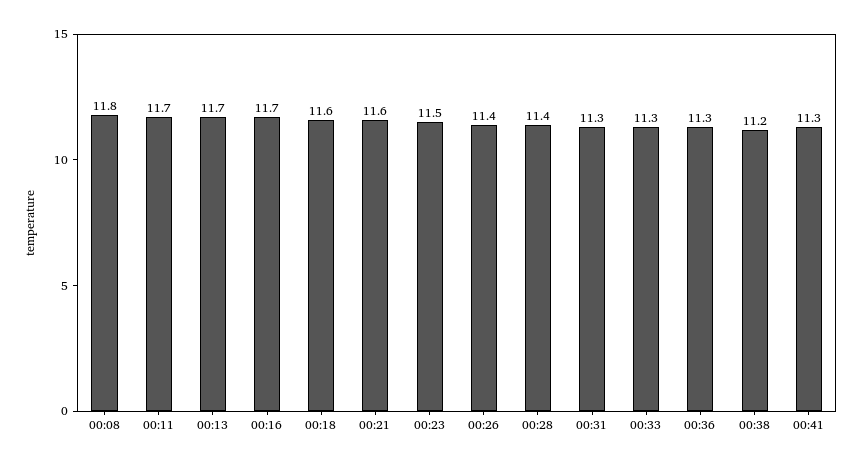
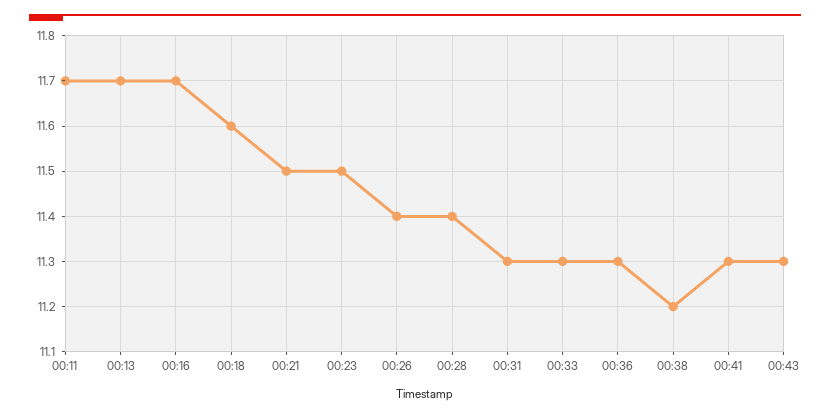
00:08: 11.8 -> none
00:21: 11.6 -> 11.5
00:43: none -> 11.3

